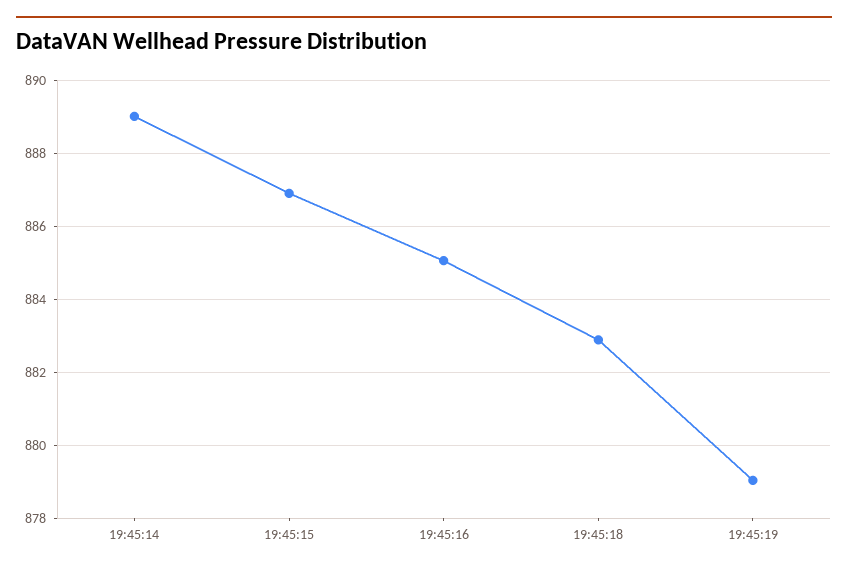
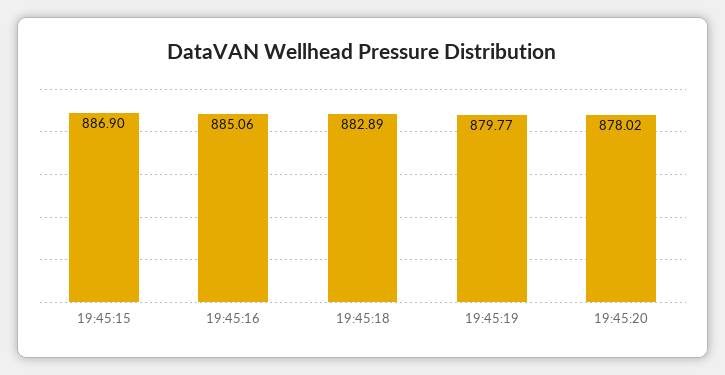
19:45:14: 889 -> none
19:45:19: 879 -> 879.77
19:45:20: none -> 878.02

